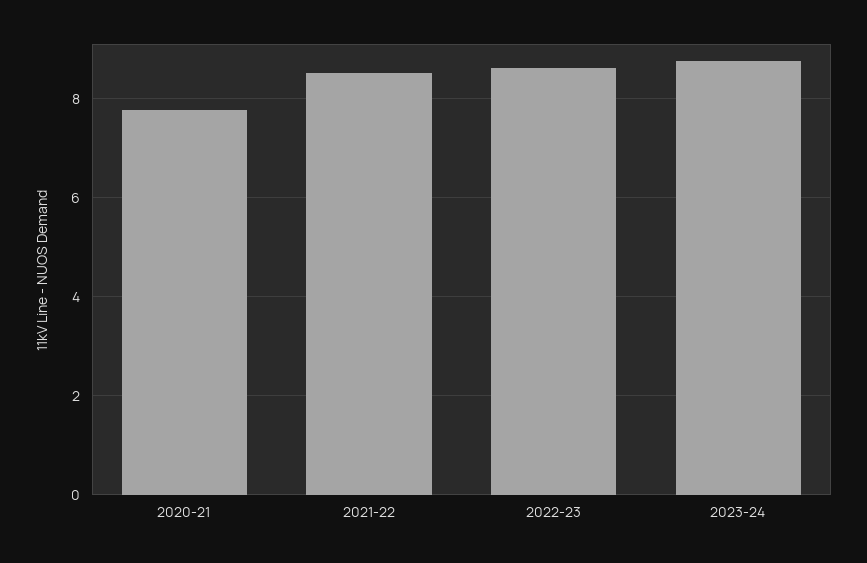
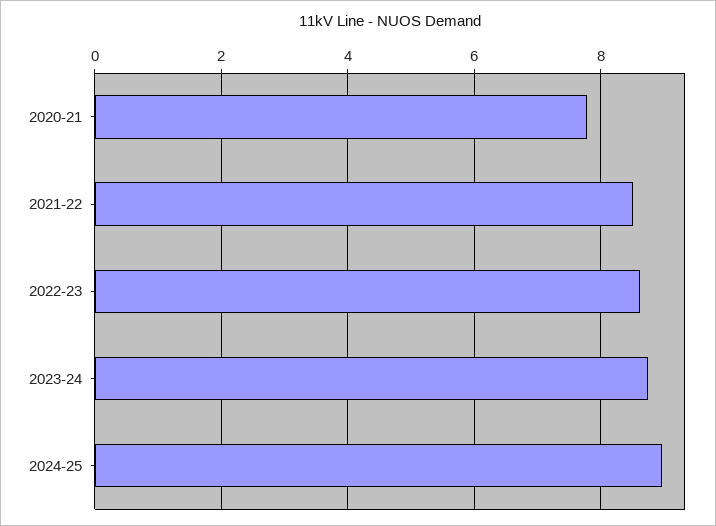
2024-25: none -> 9

